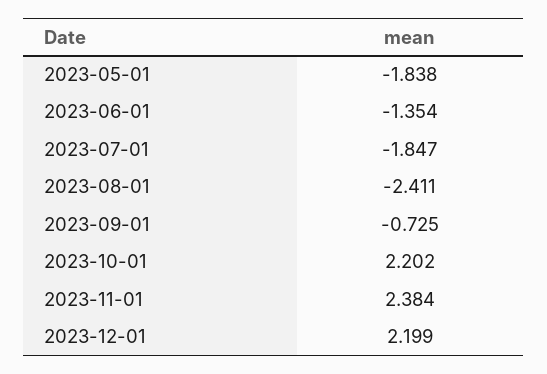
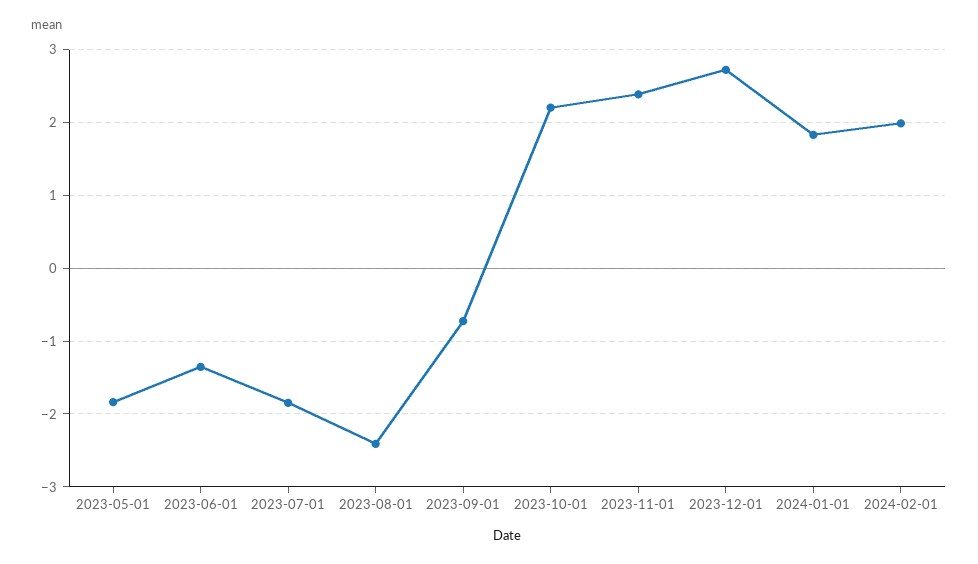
2023-12-01: 2.199 -> 2.7
2024-01-01: none -> 1.8
2024-02-01: none -> 2

